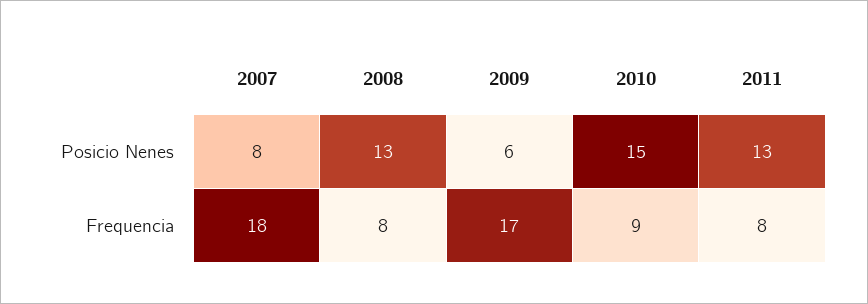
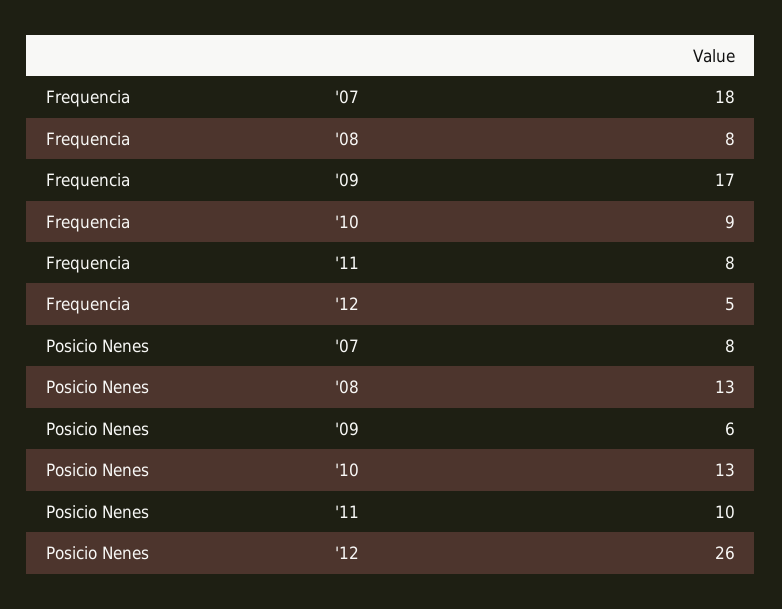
2010, Posicio Nenes: 15 -> 13
2011, Posicio Nenes: 13 -> 10
'12, Frequencia: none -> 5
'12, Posicio Nenes: none -> 26

